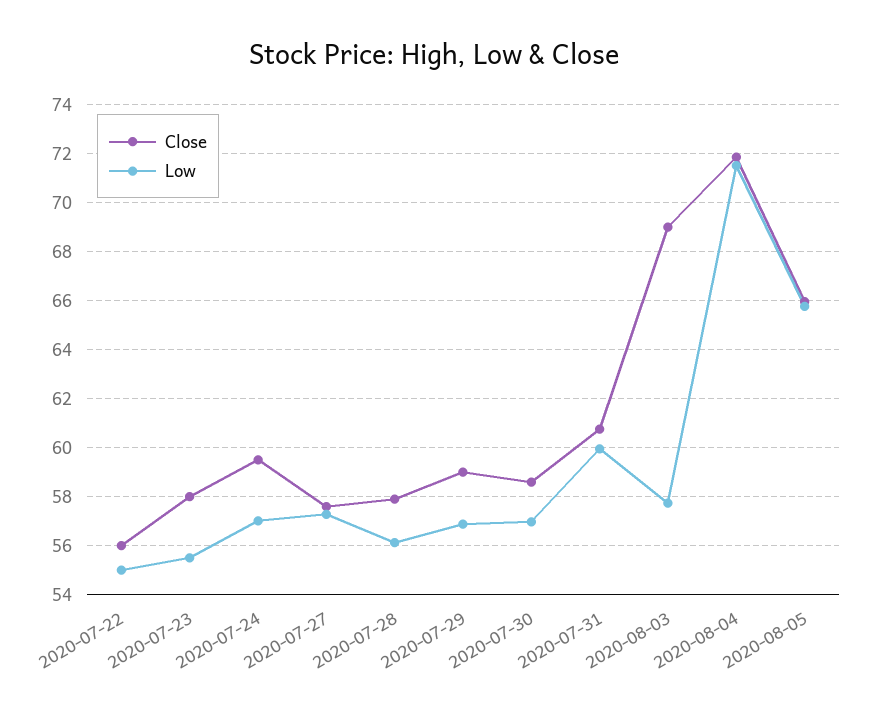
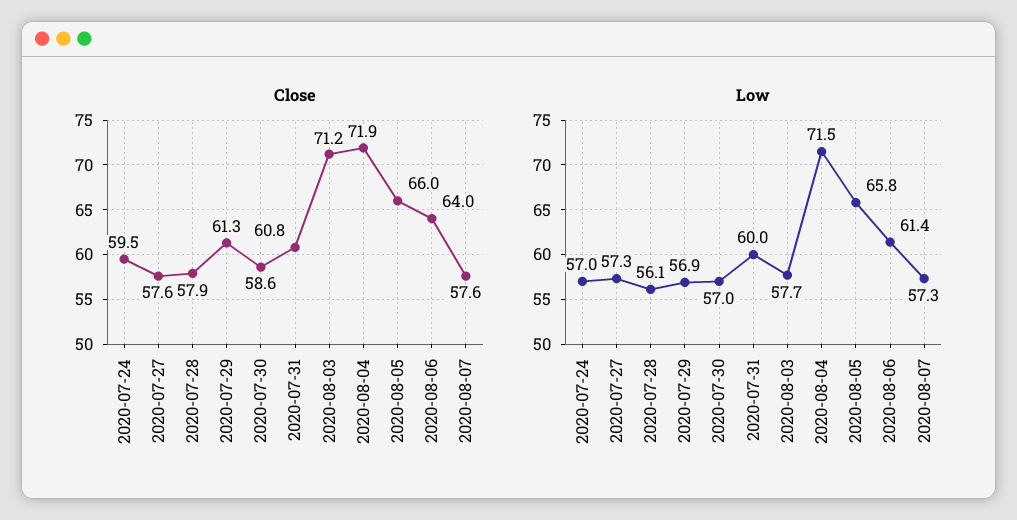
Close, 2020-07-22: 56 -> none
Low, 2020-07-22: 55 -> none
Close, 2020-07-23: 58 -> none
Low, 2020-07-23: 55.5 -> none
Close, 2020-07-29: 59 -> 61.3
Close, 2020-08-03: 69 -> 71.2
Close, 2020-08-06: none -> 64
Close, 2020-08-07: none -> 57.6
Low, 2020-08-06: none -> 61.4
Low, 2020-08-07: none -> 57.3

